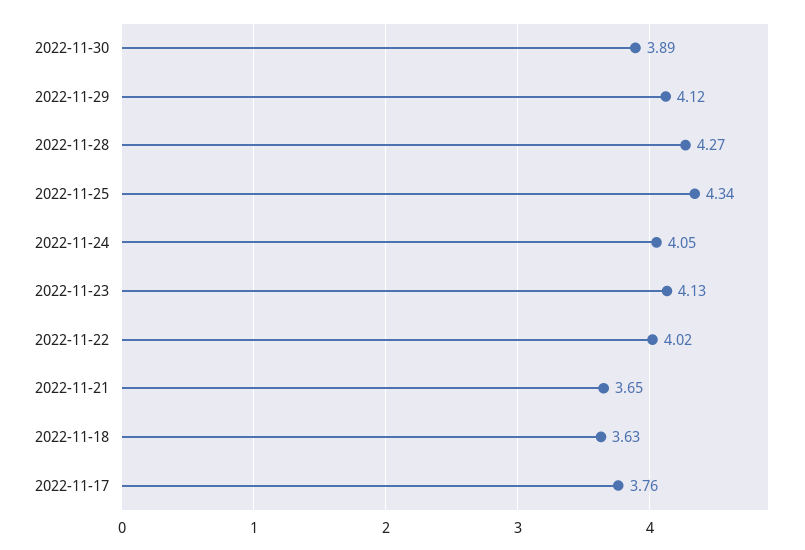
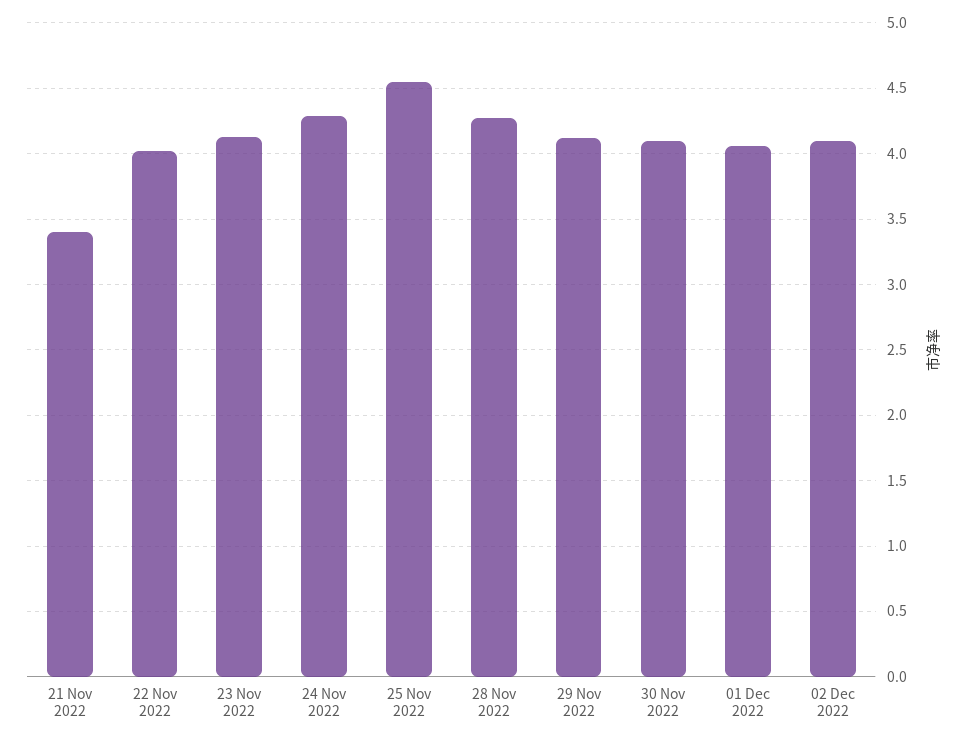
2022-11-30: 3.89 -> 4.1
2022-11-25: 4.34 -> 4.55
2022-11-24: 4.05 -> 4.3
2022-11-21: 3.65 -> 3.4
2022-11-18: 3.63 -> none
2022-11-17: 3.76 -> none
01 Dec 2022: none -> 4.05
02 Dec 2022: none -> 4.1

